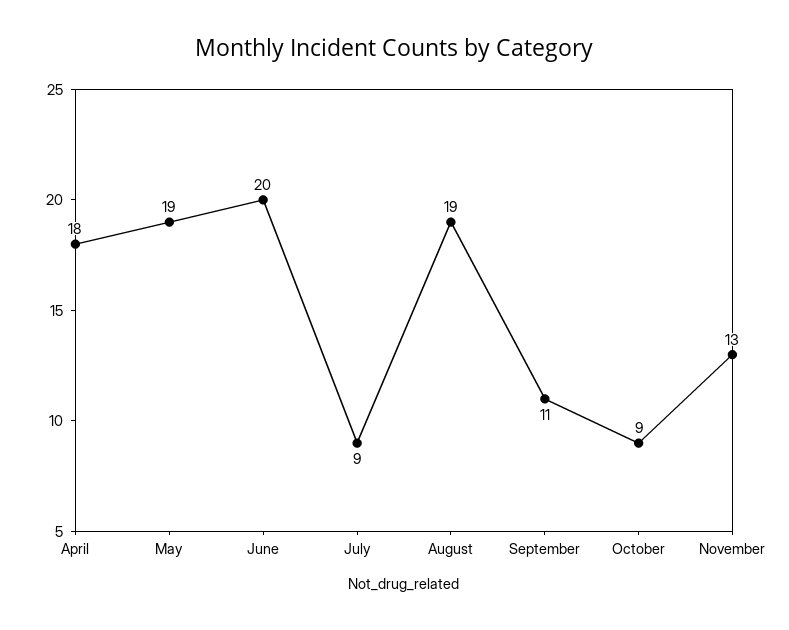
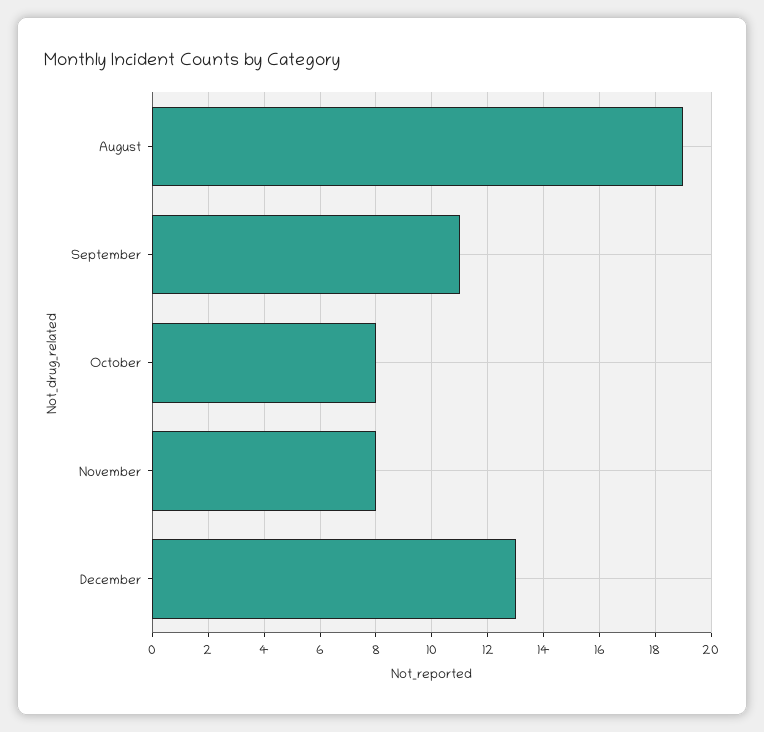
April: 18 -> none
May: 19 -> none
June: 20 -> none
July: 9 -> none
October: 9 -> 8
November: 13 -> 8
December: none -> 13

